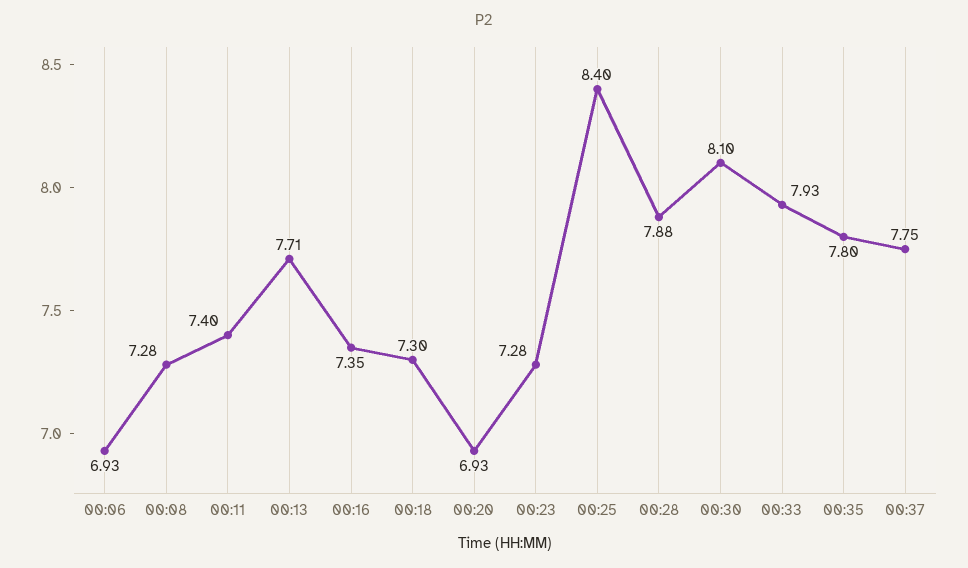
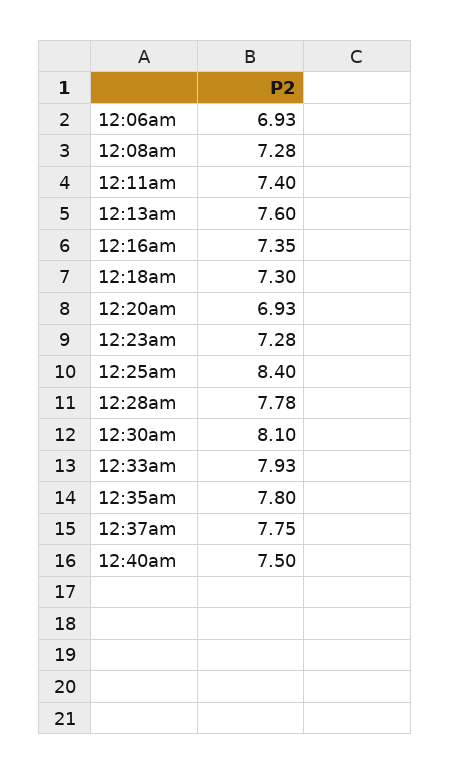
00:13: 7.71 -> 7.6
00:28: 7.88 -> 7.78
12:40am: none -> 7.5

